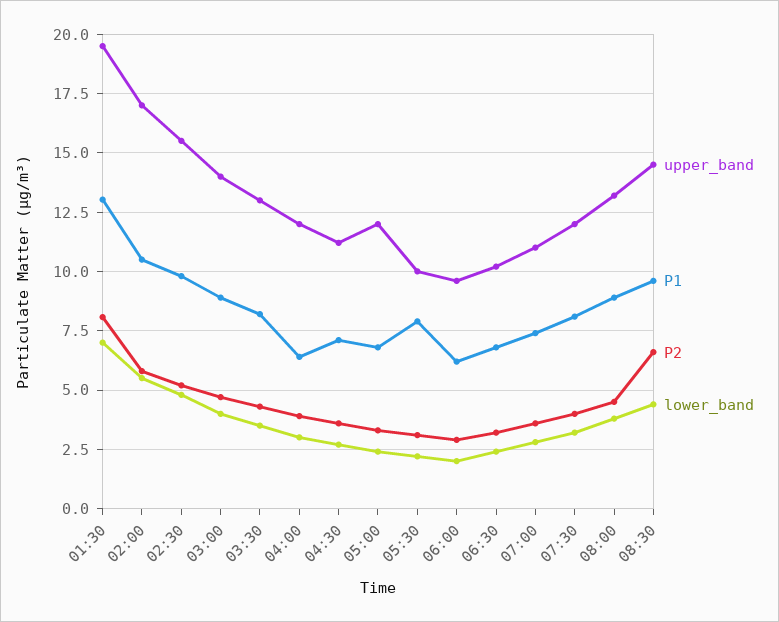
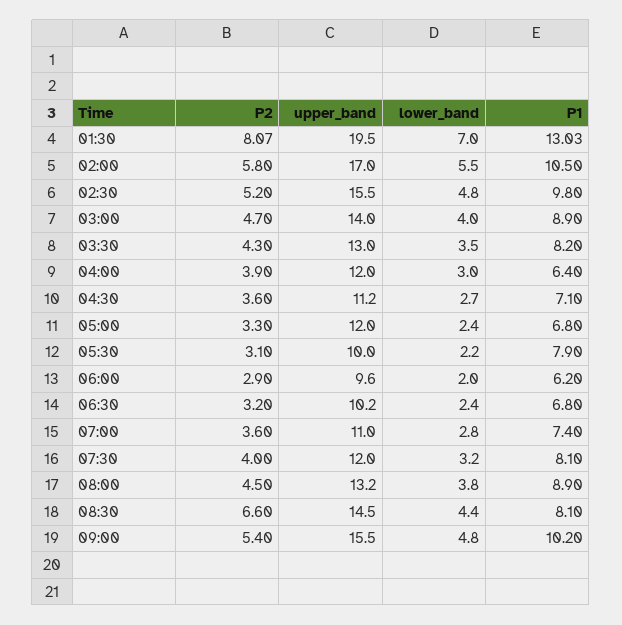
P1, 08:30: 9.5 -> 8.1
P2, 09:00: none -> 5.4
upper_band, 09:00: none -> 15.5
lower_band, 09:00: none -> 4.8
P1, 09:00: none -> 10.2

